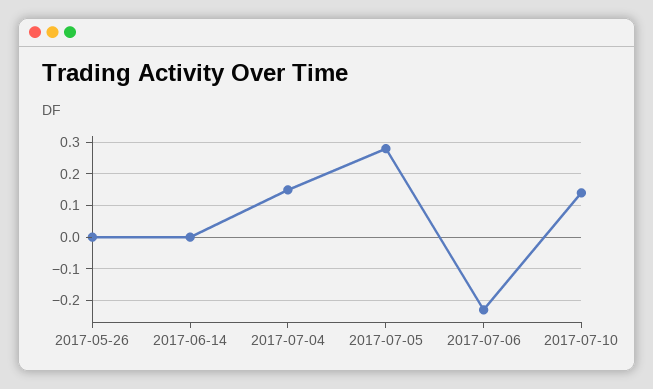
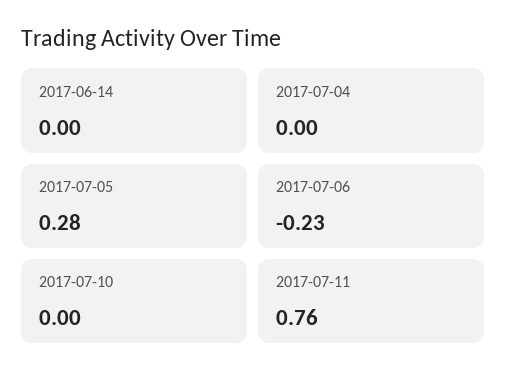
2017-05-26: 0 -> none
2017-07-04: 0.15 -> 0
2017-07-10: 0.15 -> 0
2017-07-11: none -> 0.76

